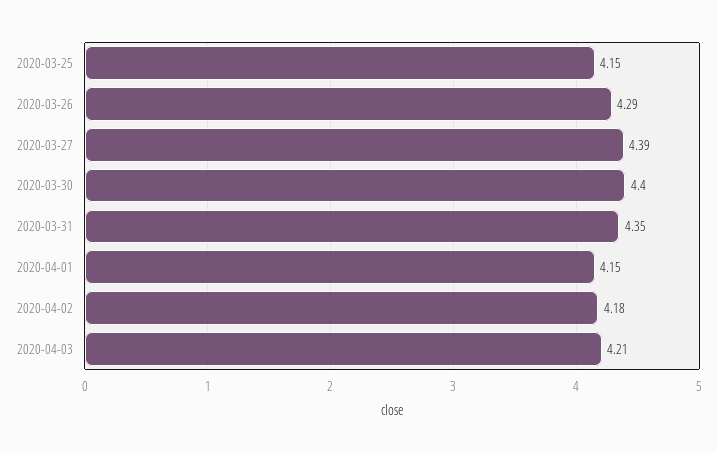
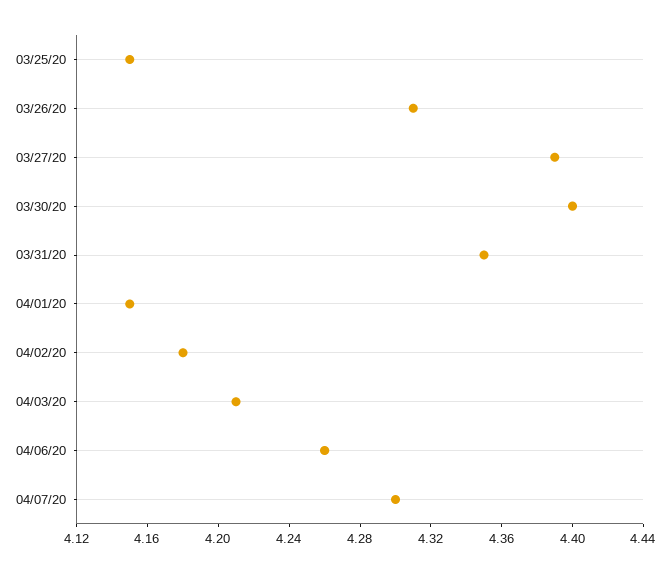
2020-03-26: 4.29 -> 4.31
04/06/20: none -> 4.26
04/07/20: none -> 4.3

